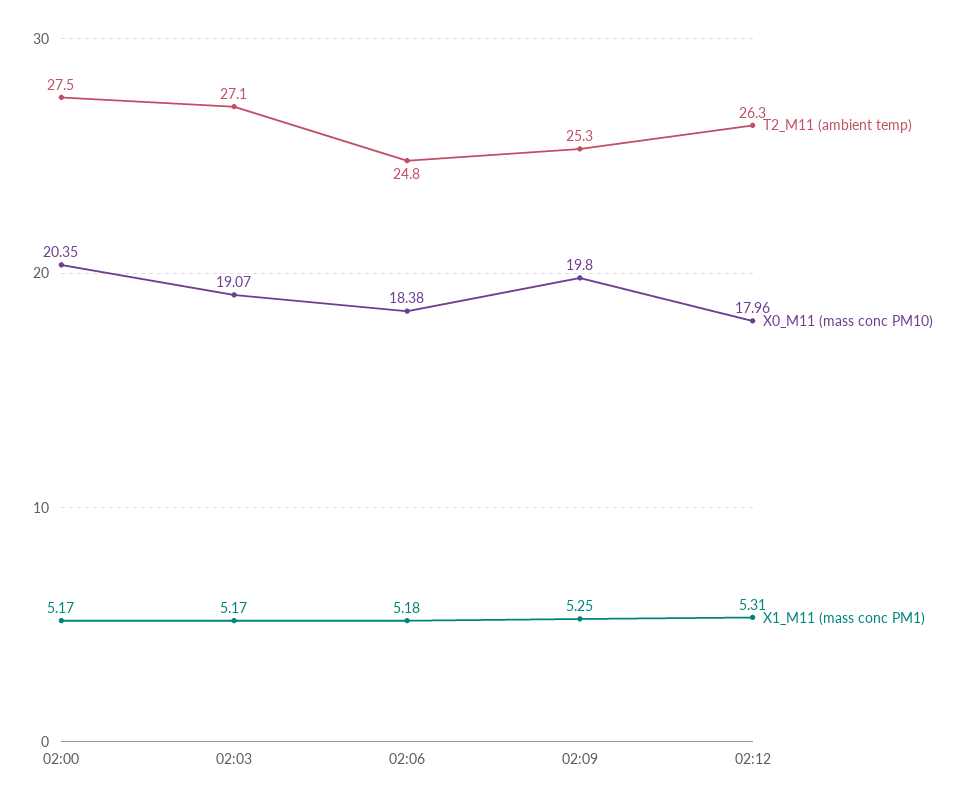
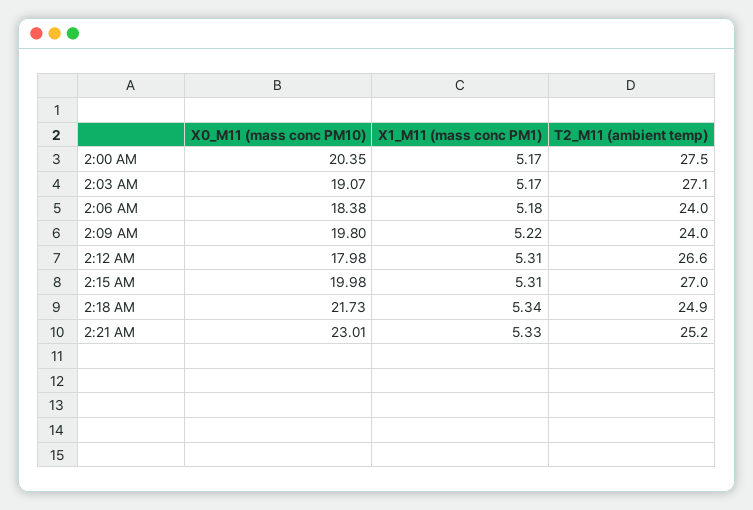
T2_M11 (ambient temp), 02:06: 24.8 -> 24
T2_M11 (ambient temp), 02:09: 25.3 -> 24
X1_M11 (mass conc PM1), 02:09: 5.25 -> 5.22
T2_M11 (ambient temp), 02:12: 26.3 -> 26.6
X0_M11 (mass conc PM10), 02:12: 17.96 -> 17.98
X0_M11 (mass conc PM10), 2:15 AM: none -> 19.98
X1_M11 (mass conc PM1), 2:15 AM: none -> 5.31
T2_M11 (ambient temp), 2:15 AM: none -> 27
X0_M11 (mass conc PM10), 2:18 AM: none -> 21.73
X1_M11 (mass conc PM1), 2:18 AM: none -> 5.34
T2_M11 (ambient temp), 2:18 AM: none -> 24.9
X0_M11 (mass conc PM10), 2:21 AM: none -> 23.01
X1_M11 (mass conc PM1), 2:21 AM: none -> 5.33
T2_M11 (ambient temp), 2:21 AM: none -> 25.2

